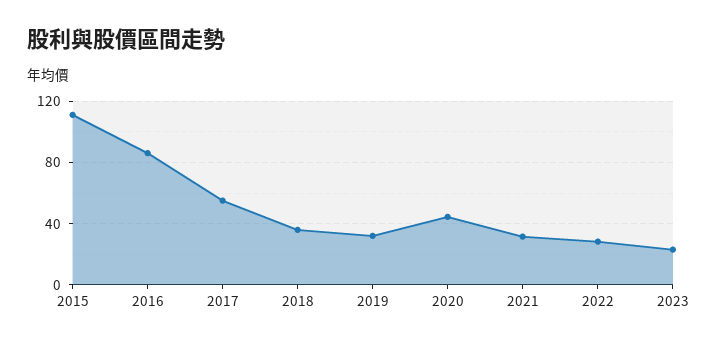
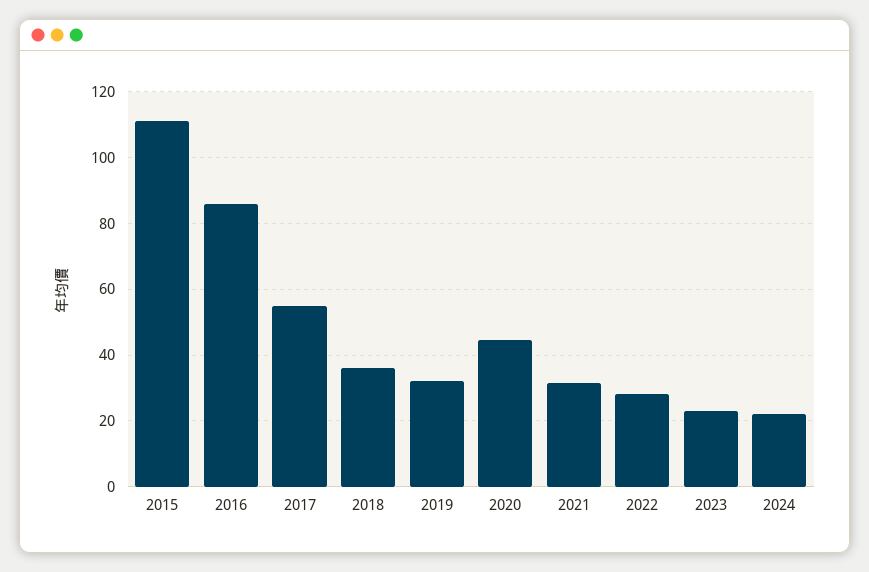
2024: none -> 22

